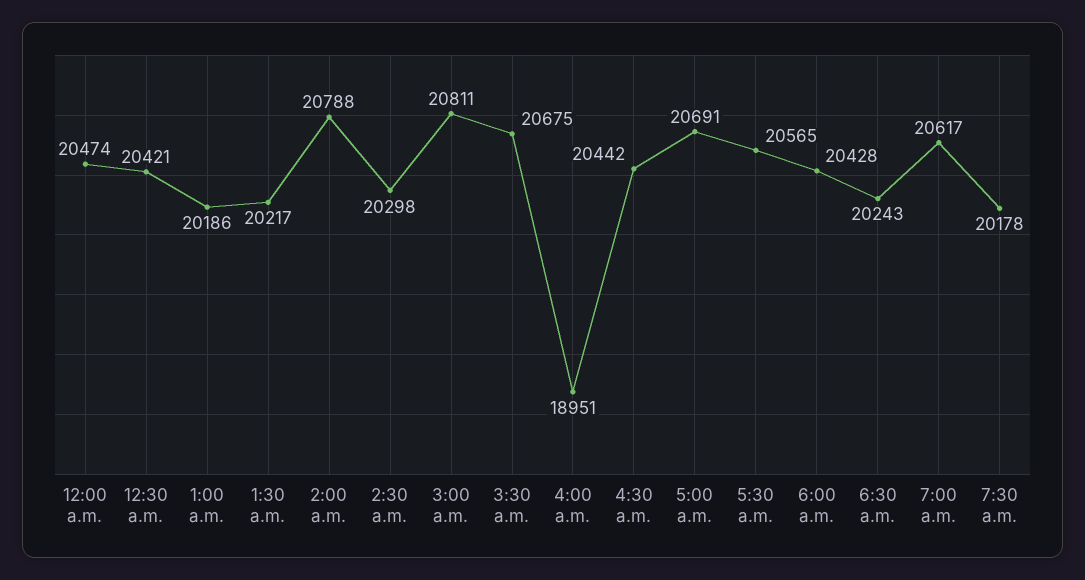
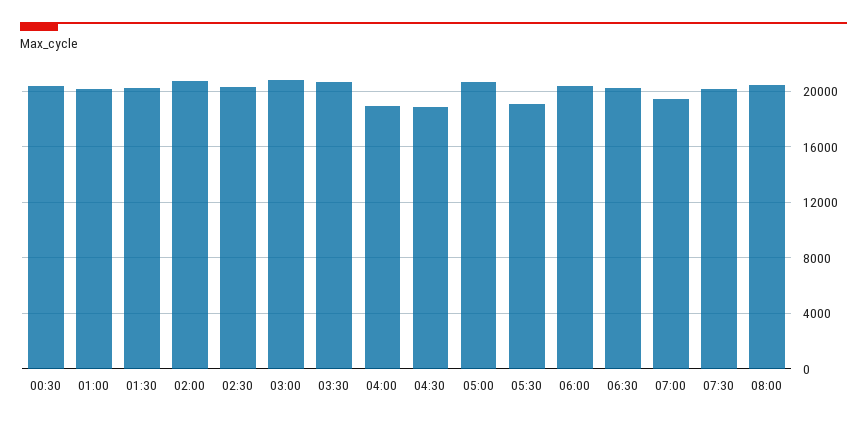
12:00 a.m.: 20474 -> none
4:30 a.m.: 20442 -> 19000
5:30 a.m.: 20565 -> 19000
7:00 a.m.: 20617 -> 19500
08:00: none -> 20500

